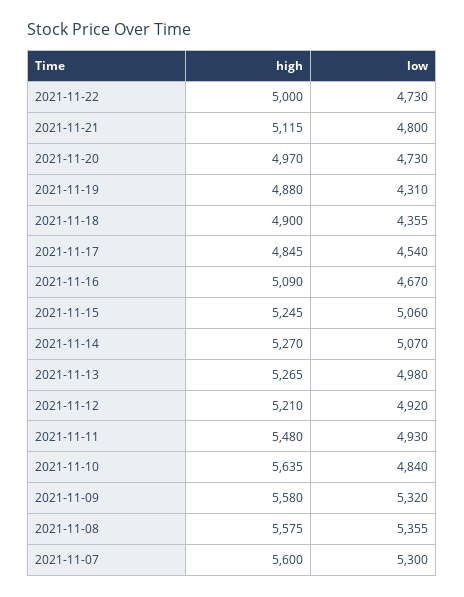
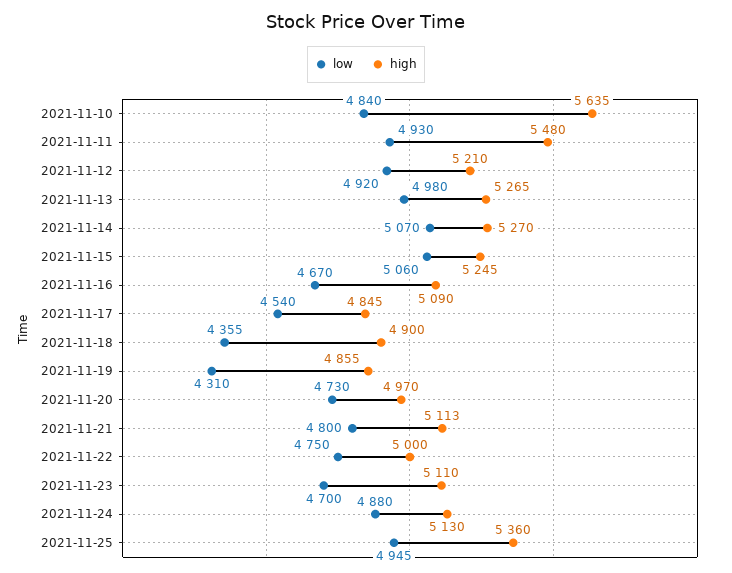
low, 2021-11-22: 4730 -> 4750
high, 2021-11-21: 5115 -> 5113
high, 2021-11-19: 4880 -> 4855
high, 2021-11-09: 5580 -> none
low, 2021-11-09: 5320 -> none
high, 2021-11-08: 5575 -> none
low, 2021-11-08: 5355 -> none
high, 2021-11-07: 5600 -> none
low, 2021-11-07: 5300 -> none
low, 2021-11-23: none -> 4700
high, 2021-11-23: none -> 5110
low, 2021-11-24: none -> 4880
high, 2021-11-24: none -> 5130
low, 2021-11-25: none -> 4945
high, 2021-11-25: none -> 5360

